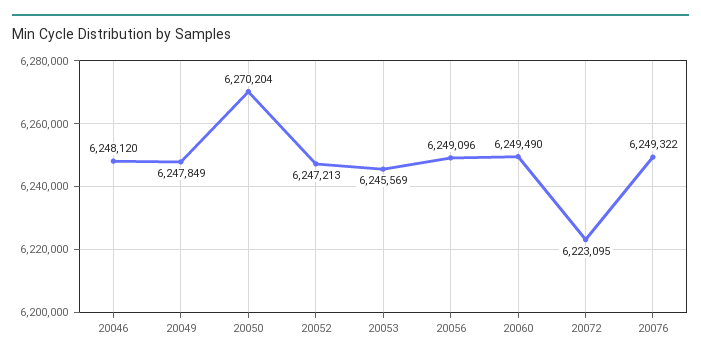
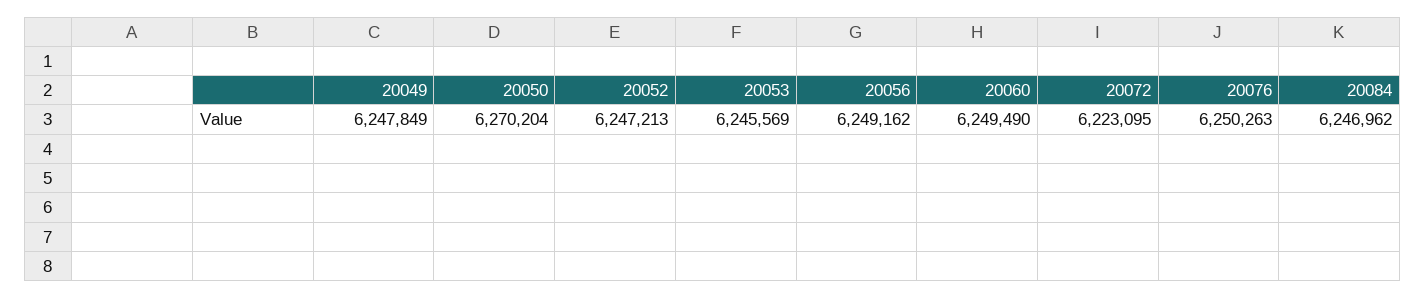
20046: 6248120 -> none
20056: 6249096 -> 6249162
20076: 6249322 -> 6250263
20084: none -> 6246962

